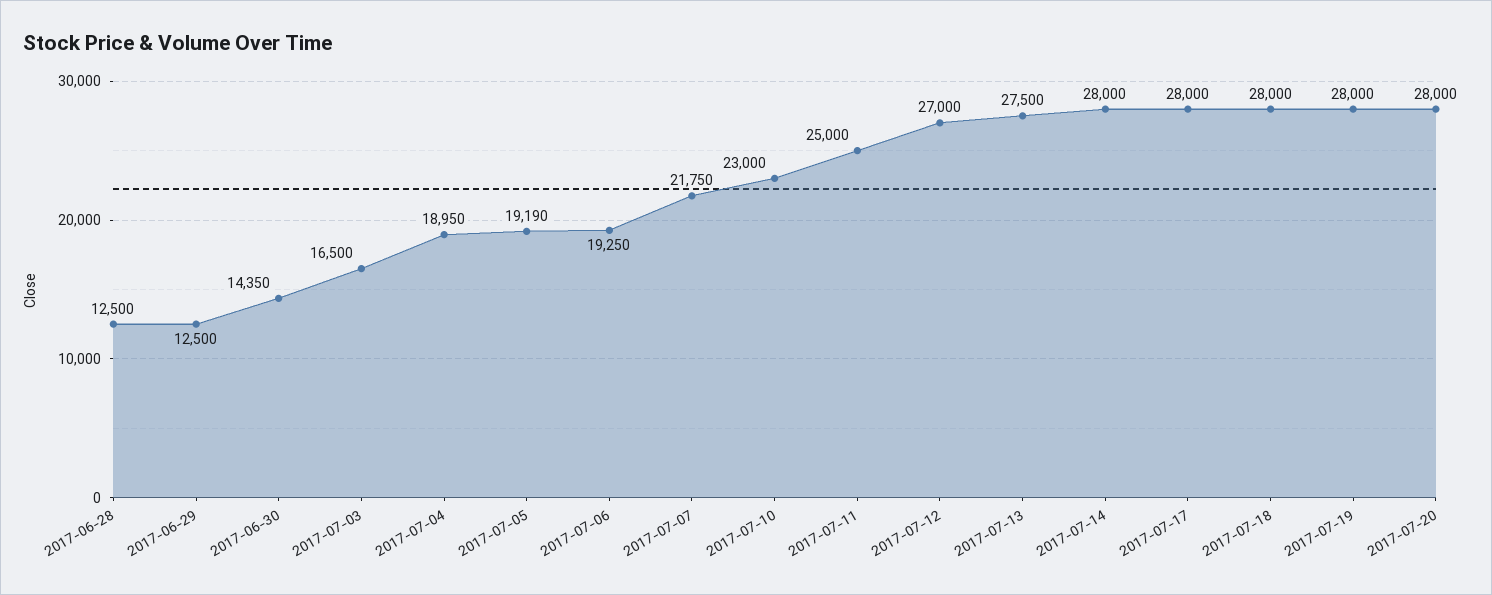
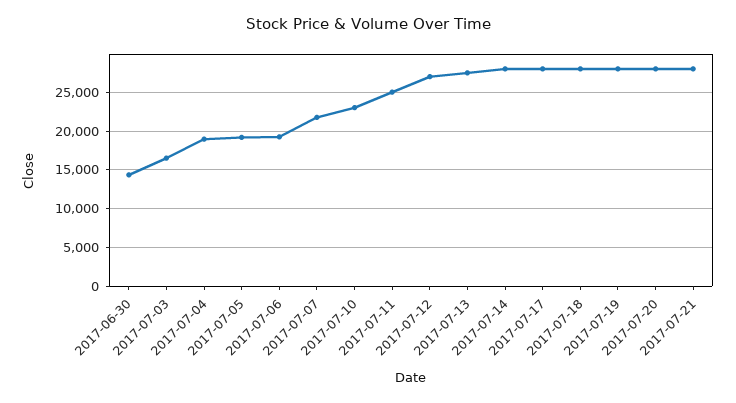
2017-06-28: 12500 -> none
2017-06-29: 12500 -> none
2017-07-21: none -> 28000

